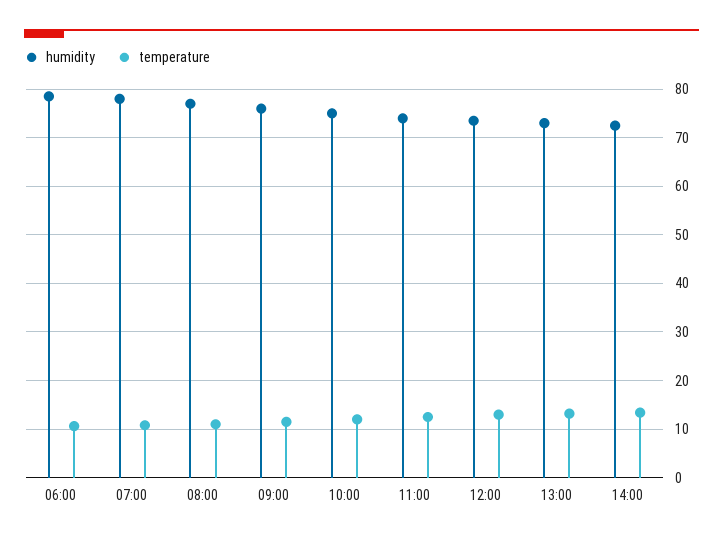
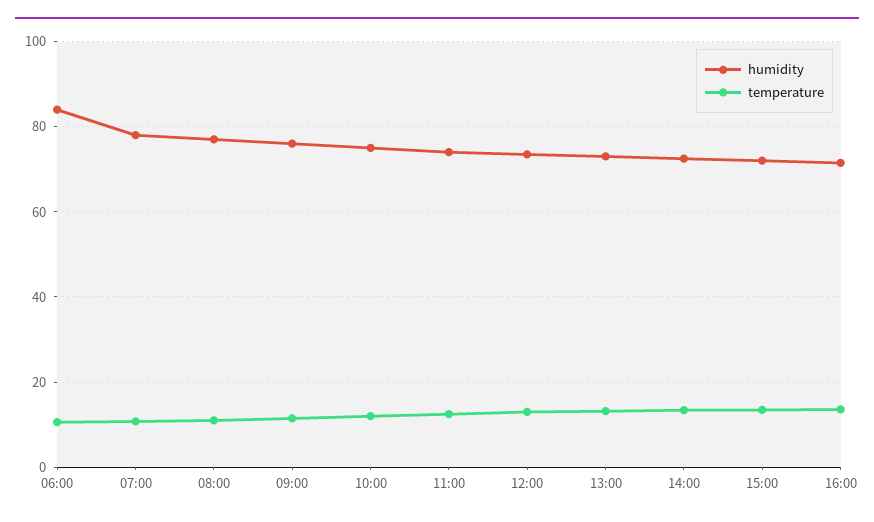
humidity, 06:00: 78 -> 84
humidity, 15:00: none -> 72
temperature, 15:00: none -> 14
humidity, 16:00: none -> 72
temperature, 16:00: none -> 14

